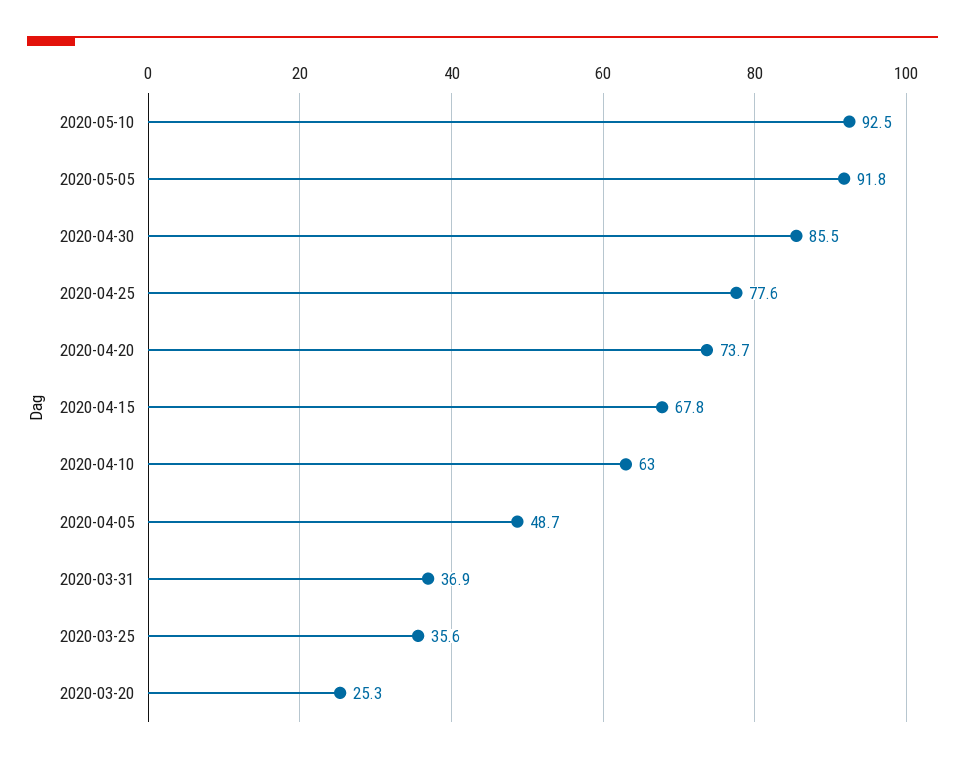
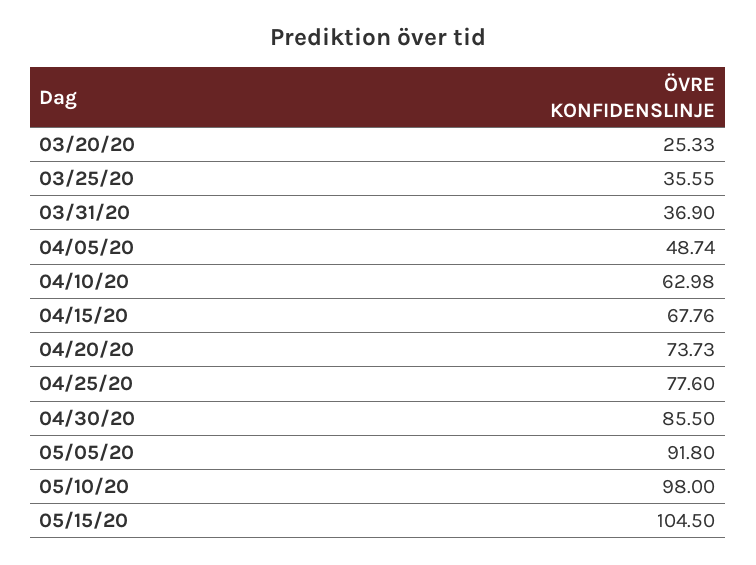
2020-05-10: 92.5 -> 98
05/15/20: none -> 104.5

